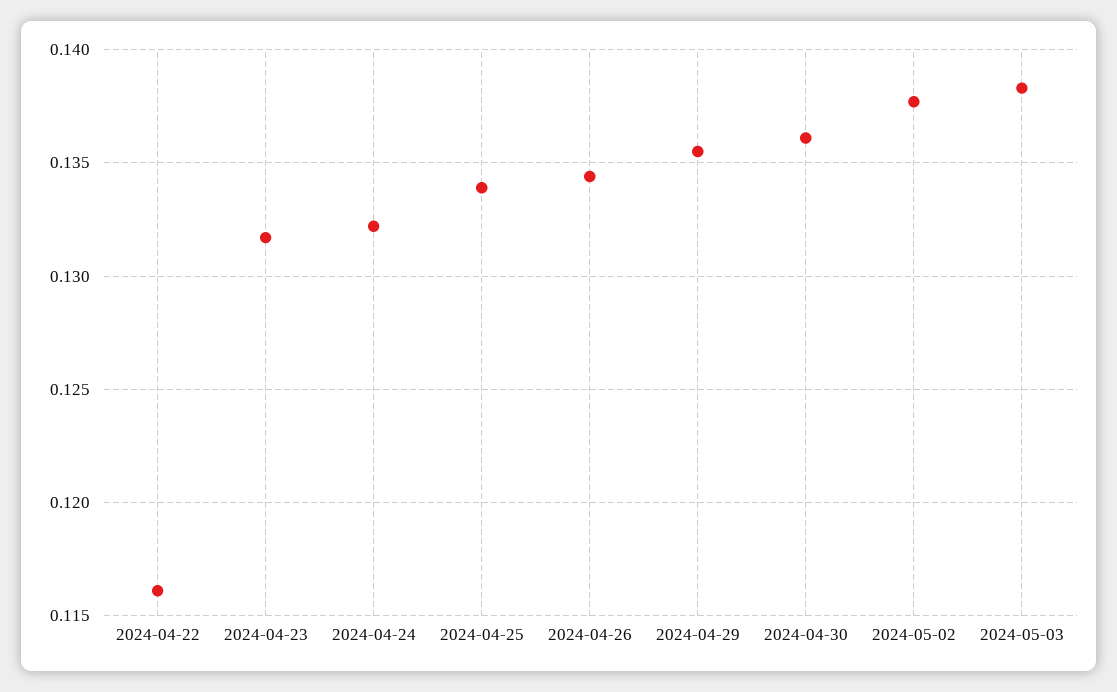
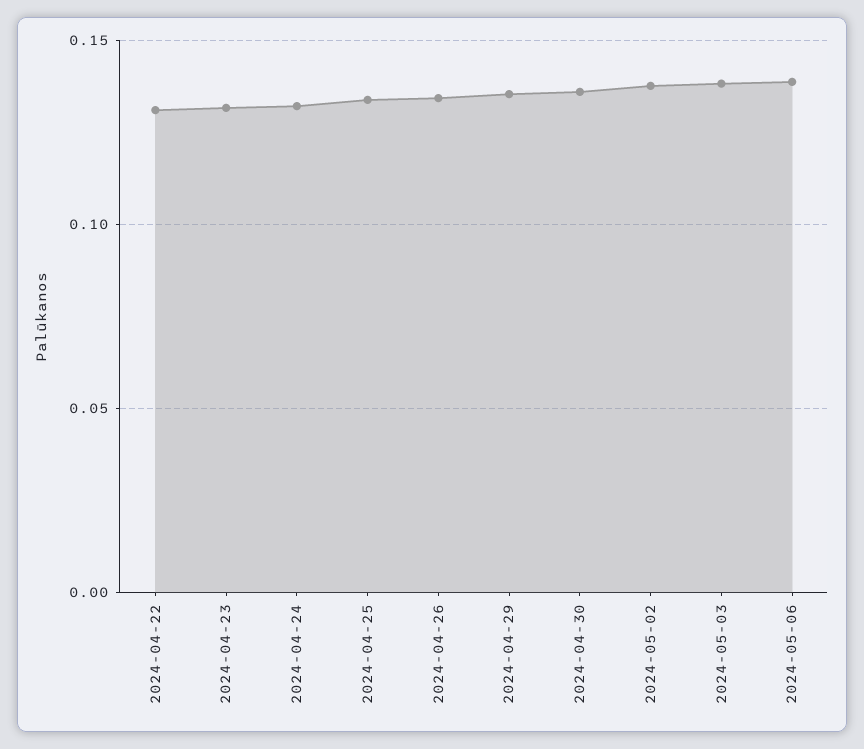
2024-04-22: 0.116 -> 0.13
2024-05-06: none -> 0.14

